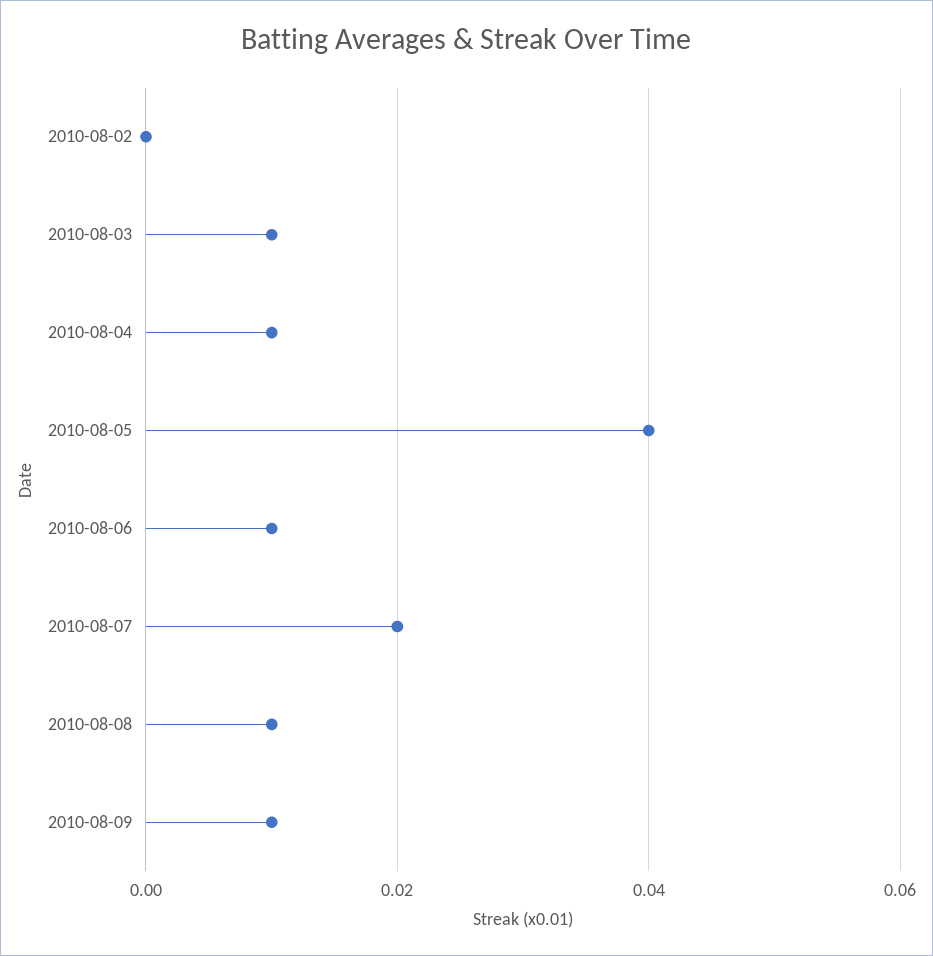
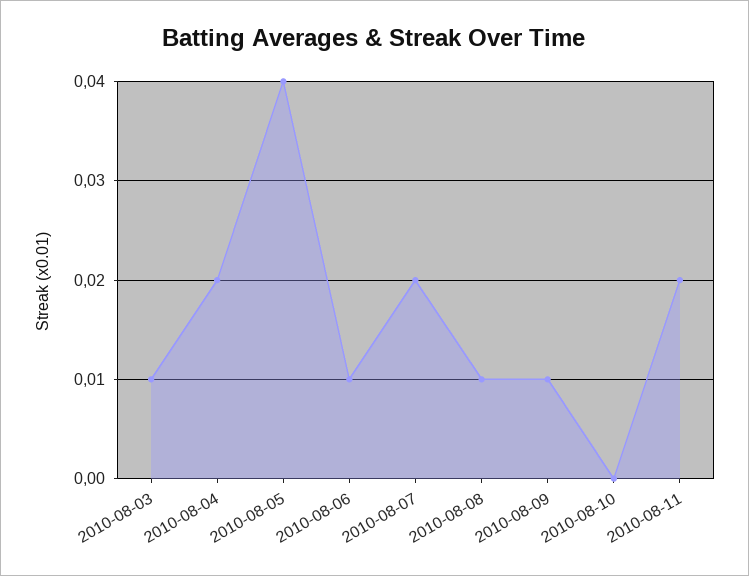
2010-08-02: 0 -> none
2010-08-04: 0.01 -> 0.02
2010-08-10: none -> 0
2010-08-11: none -> 0.02

